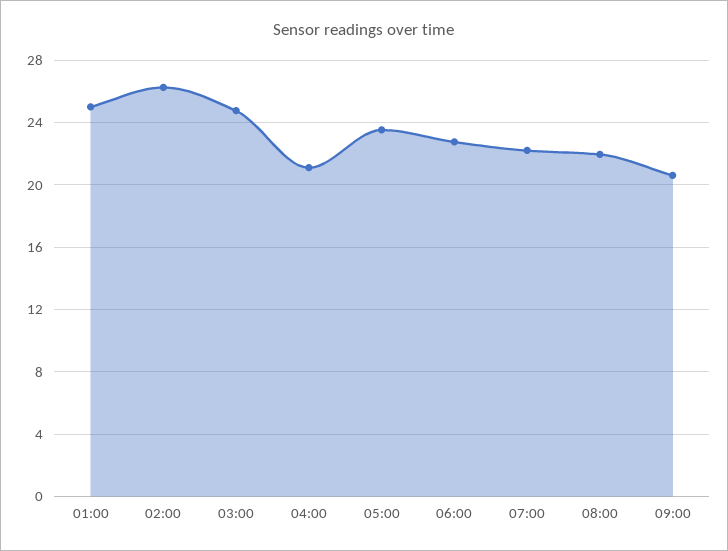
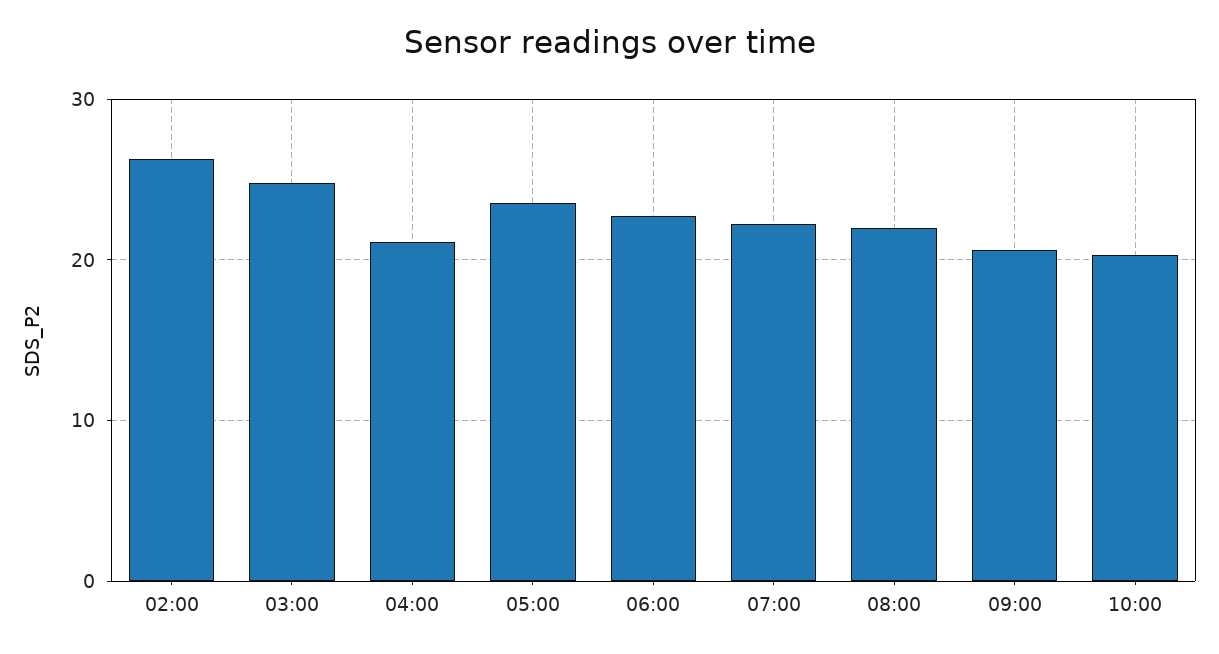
01:00: 25 -> none
10:00: none -> 20

